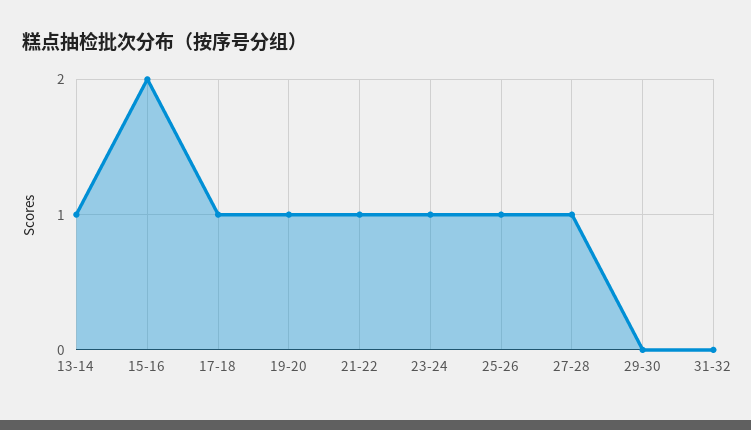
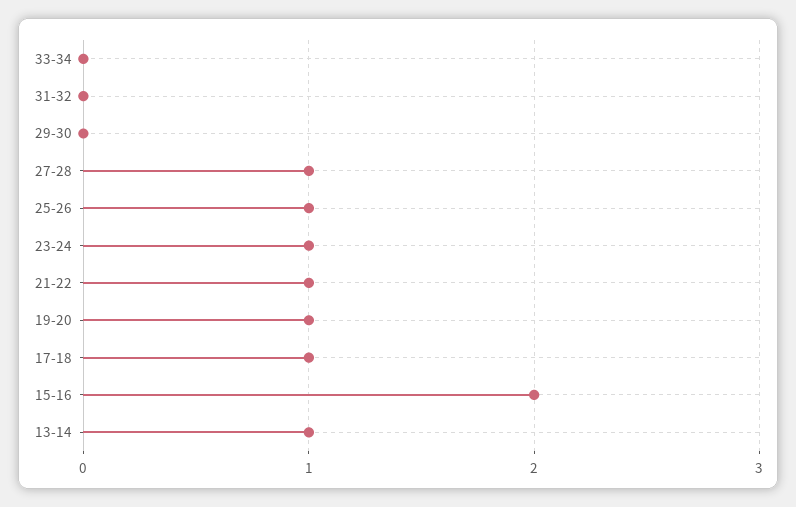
33-34: none -> 0

